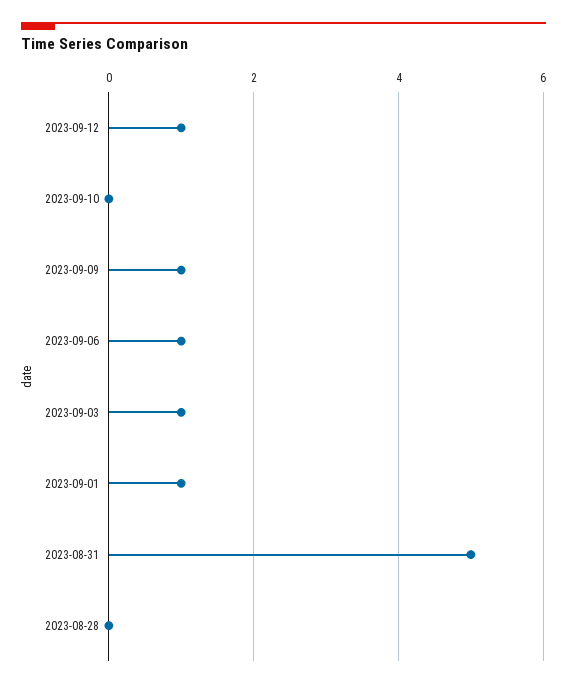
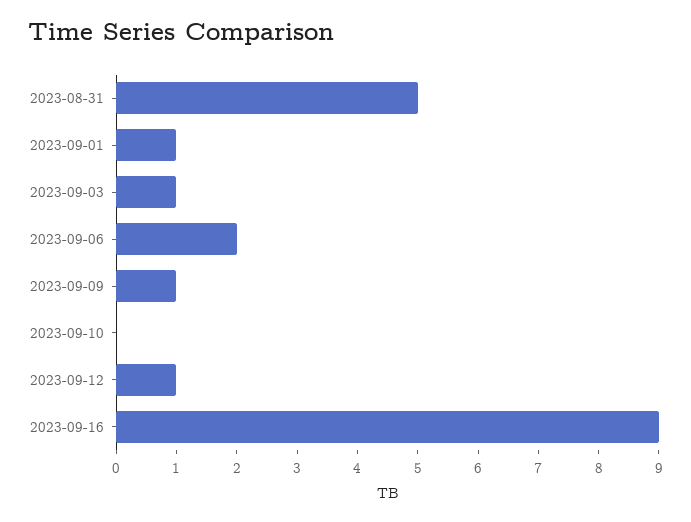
2023-09-06: 1 -> 2
2023-08-28: 0 -> none
2023-09-16: none -> 9

